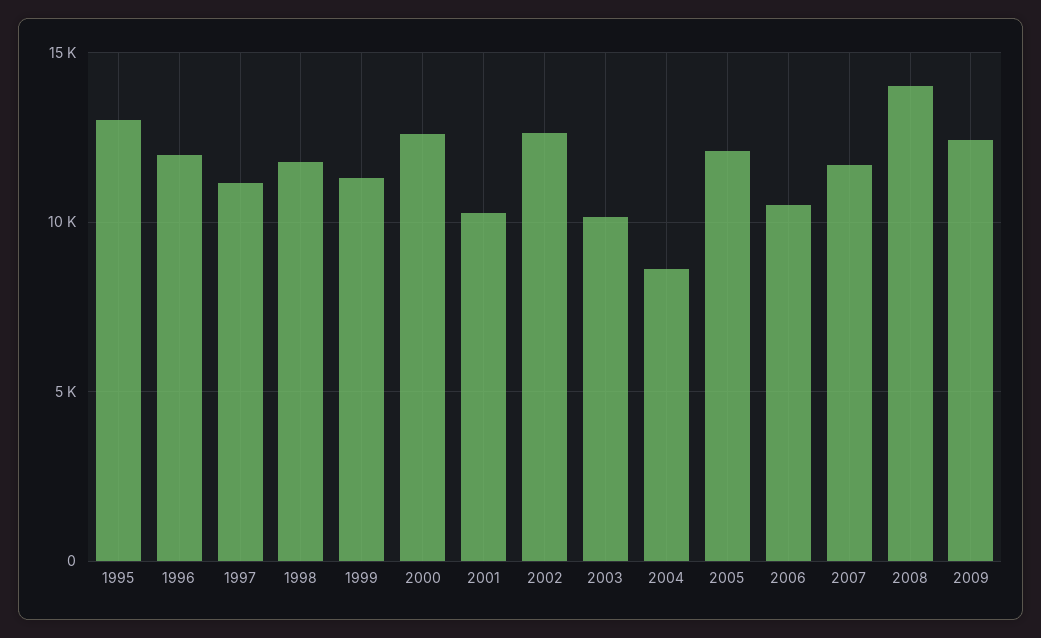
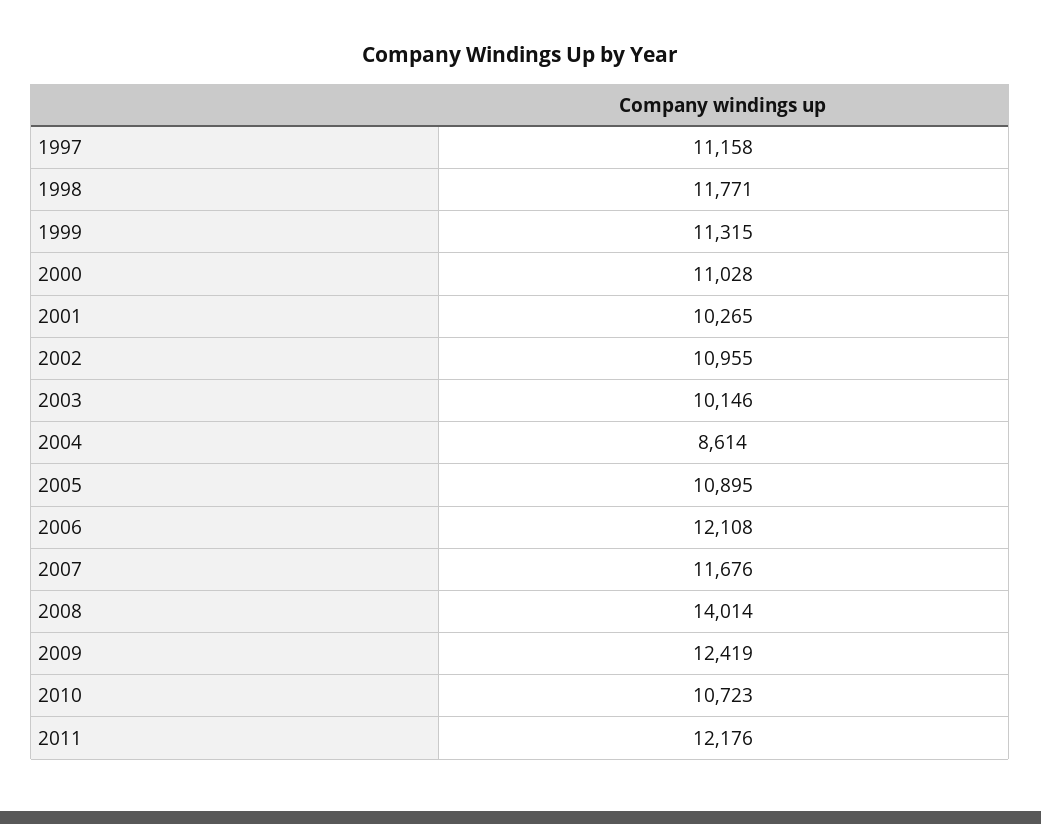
1995: 13000 -> none
1996: 12000 -> none
2000: 12500 -> 11028
2002: 12500 -> 10955
2005: 12000 -> 10895
2006: 10500 -> 12108
2010: none -> 10723
2011: none -> 12176

